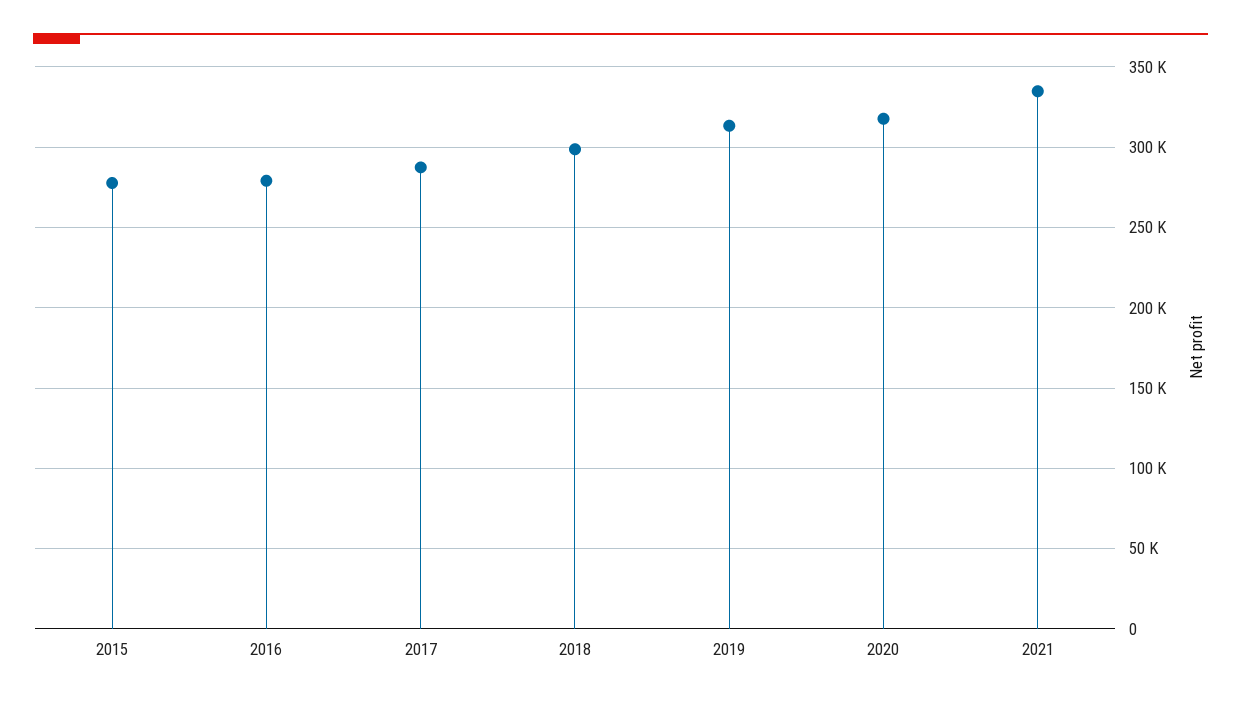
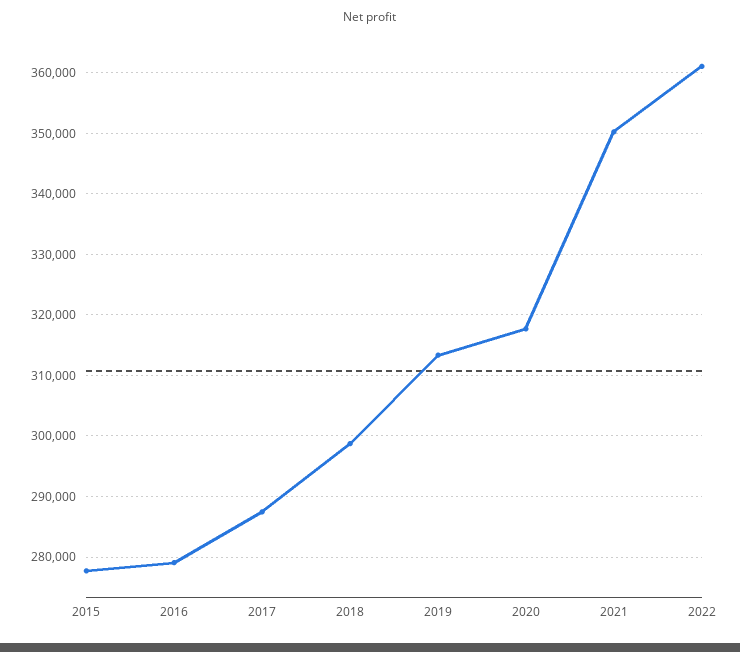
2021: 335000 -> 350000
2022: none -> 361000

